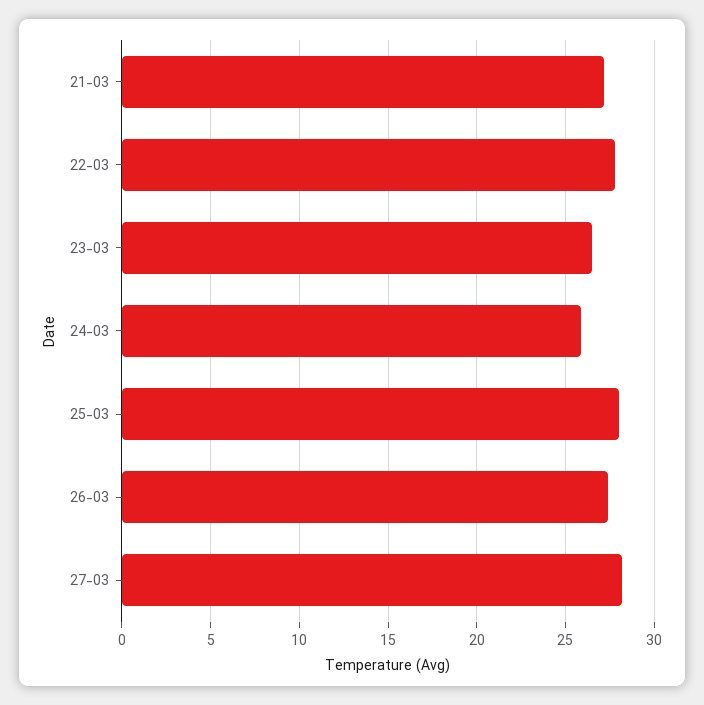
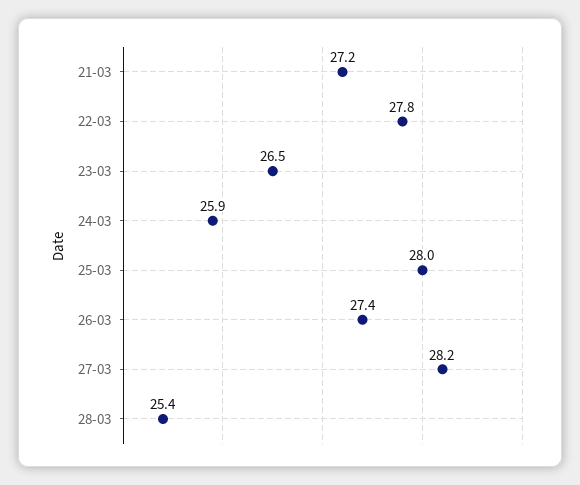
28-03: none -> 25.4

